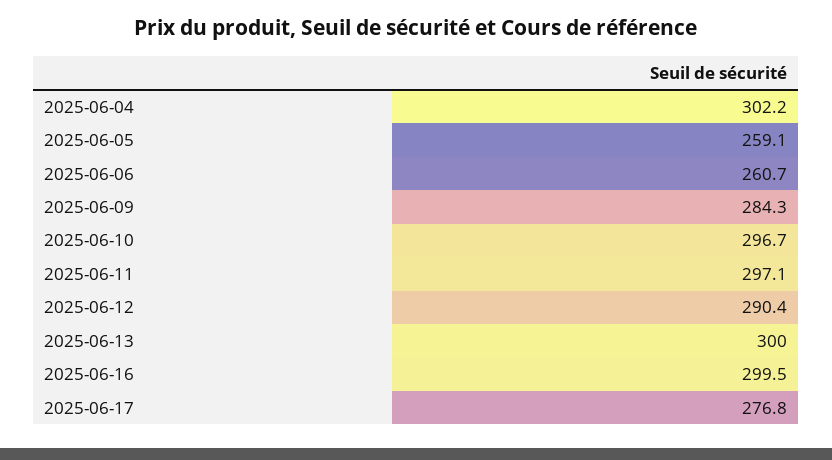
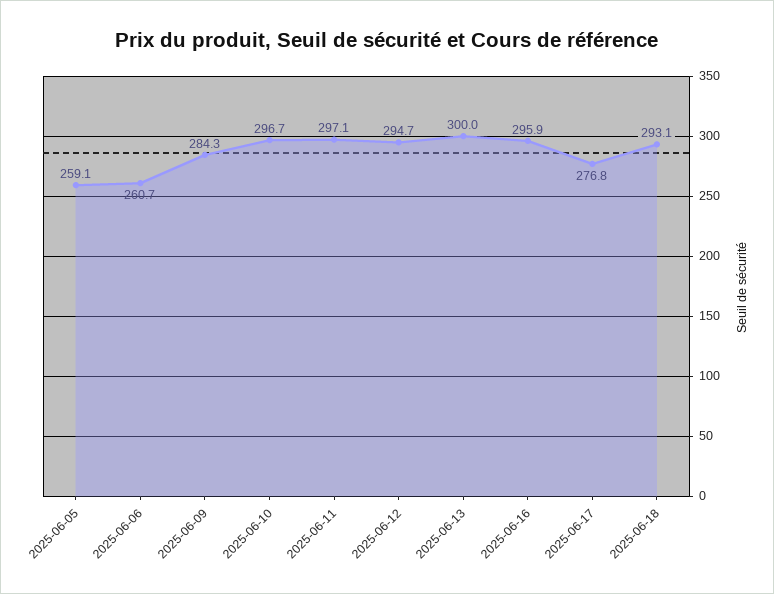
2025-06-04: 302.2 -> none
2025-06-12: 290.4 -> 294.7
2025-06-16: 299.5 -> 295.9
2025-06-18: none -> 293.1

